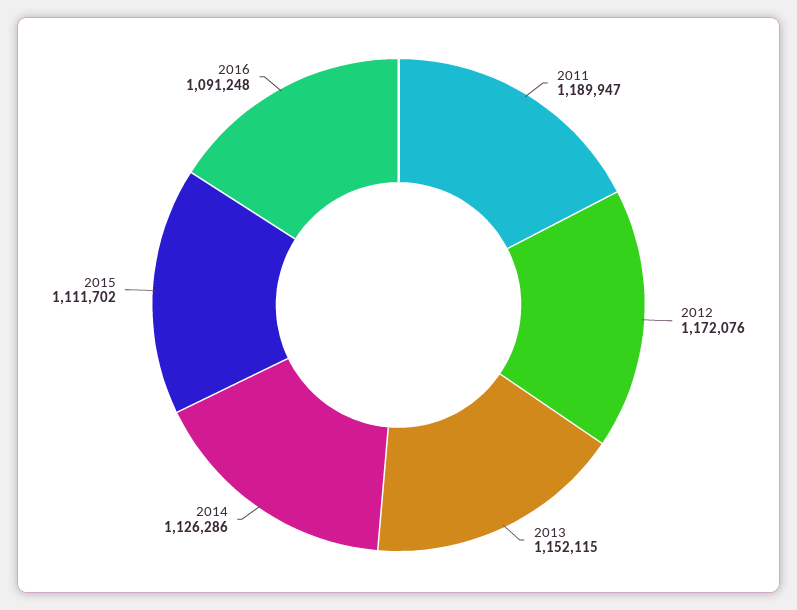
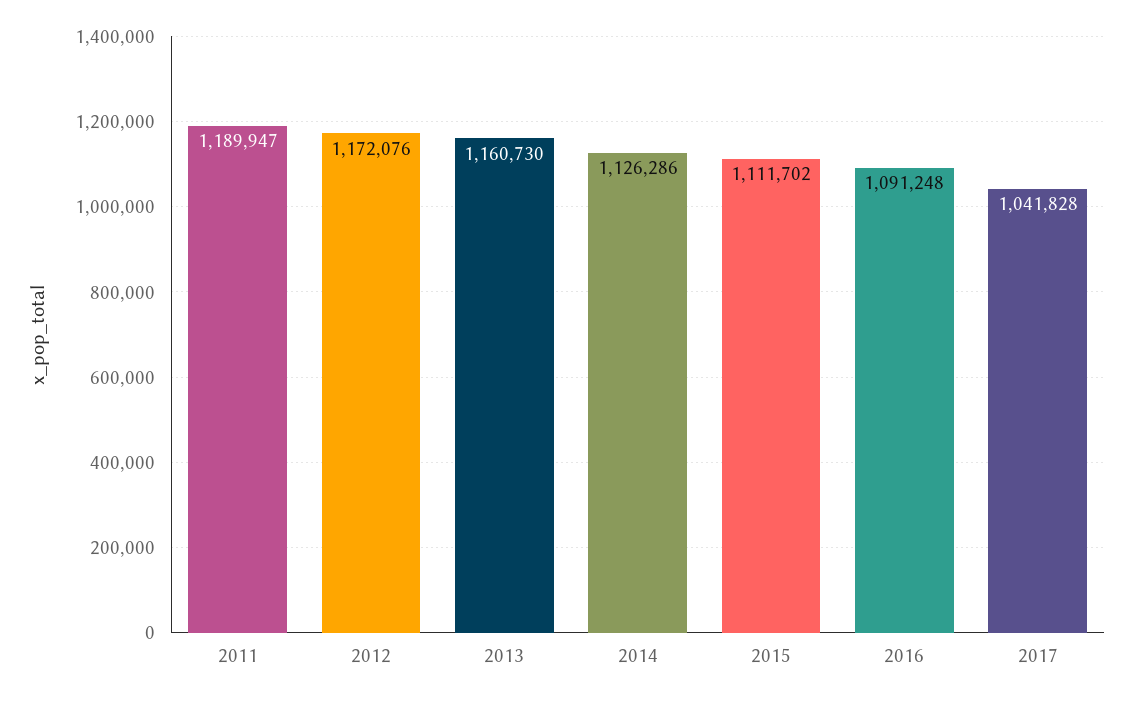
2013: 1152115 -> 1160730
2017: none -> 1041828

